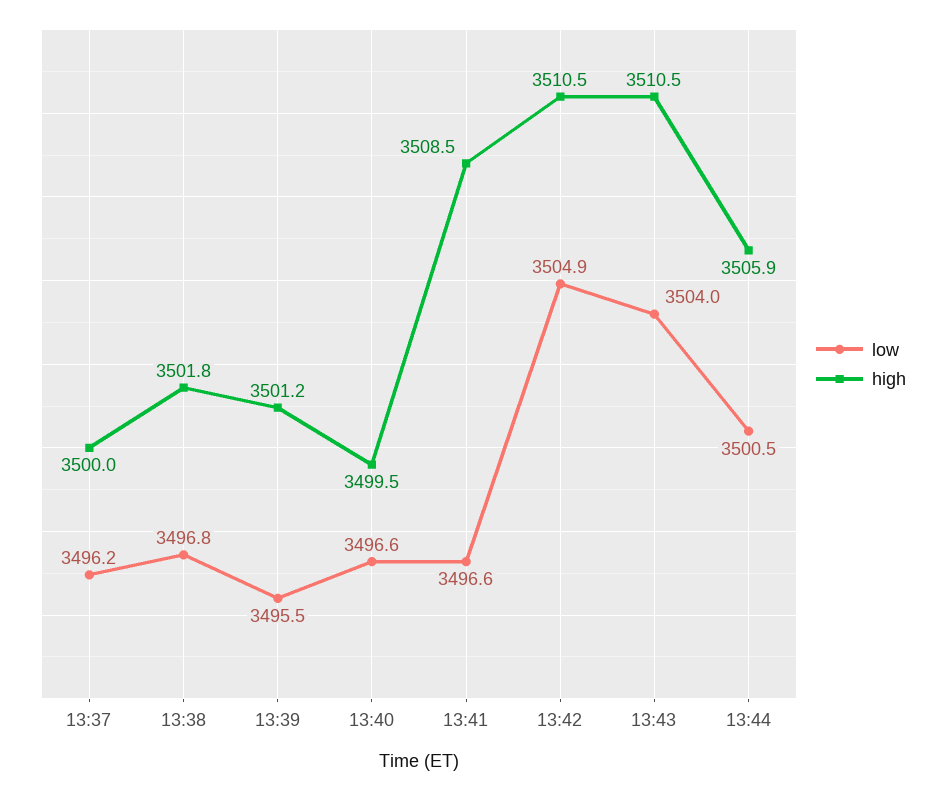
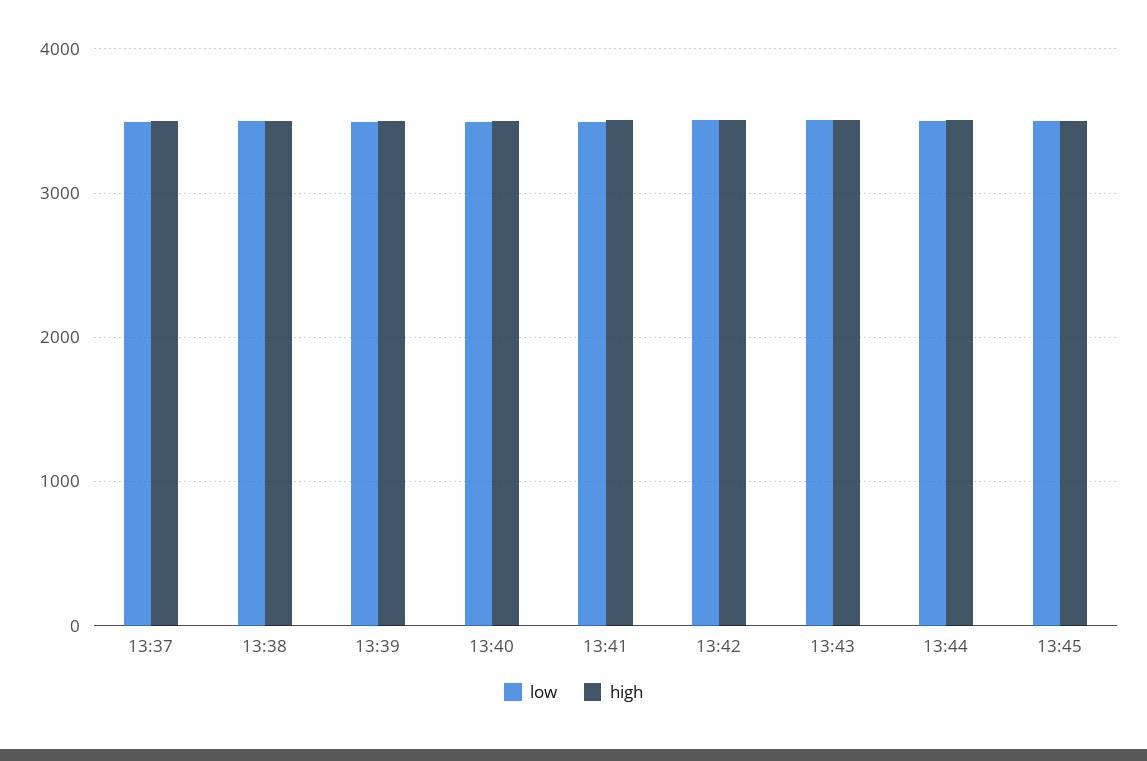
low, 13:45: none -> 3500
high, 13:45: none -> 3500

